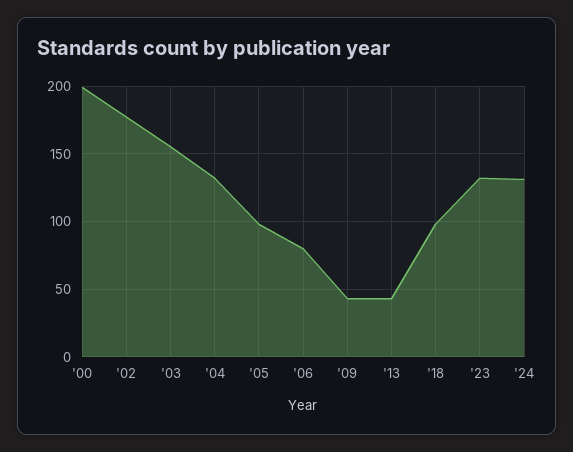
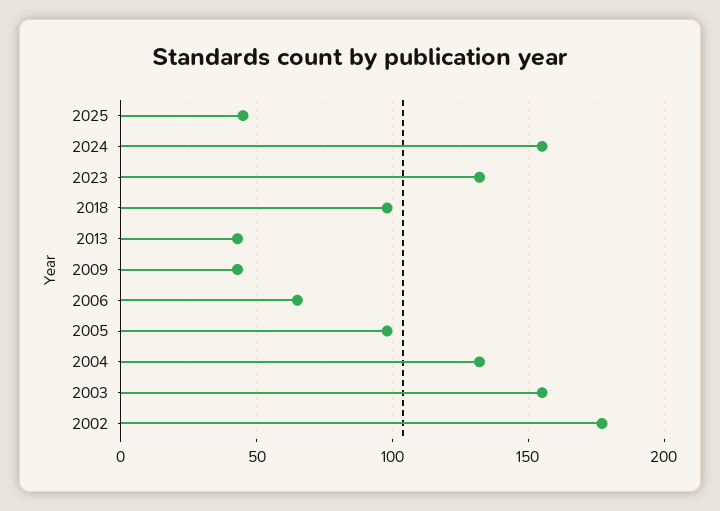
'00: 200 -> none
'06: 80 -> 65
'24: 130 -> 155
2025: none -> 45

